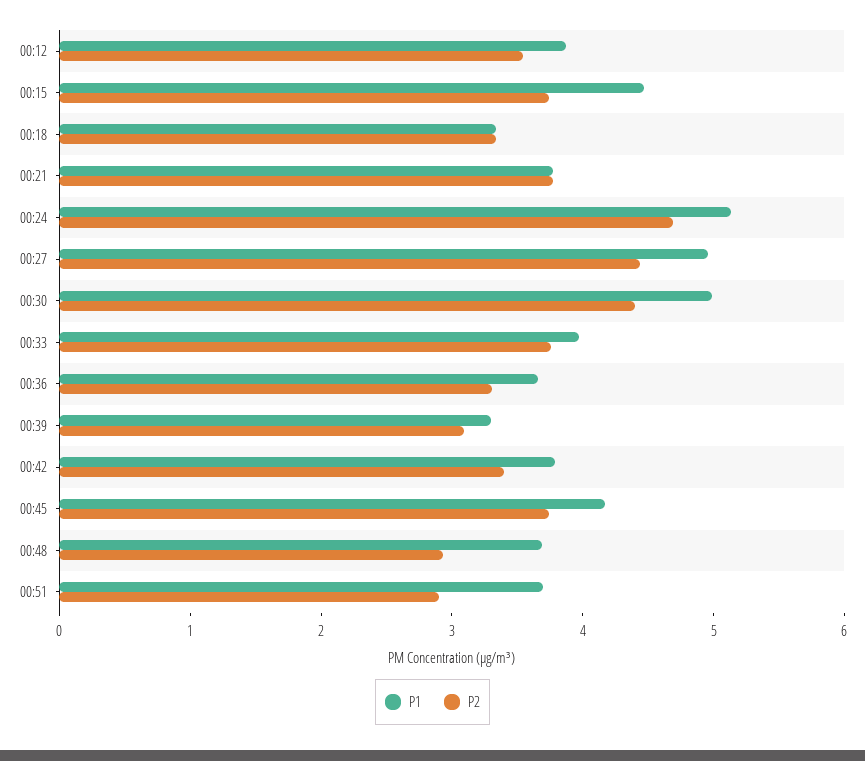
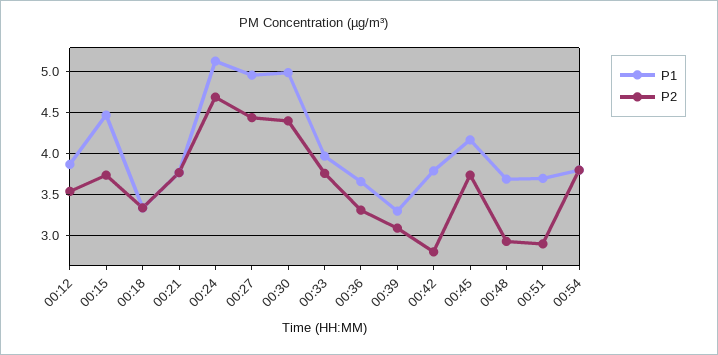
P2, 00:42: 3.4 -> 2.8
P1, 00:54: none -> 3.8
P2, 00:54: none -> 3.8

